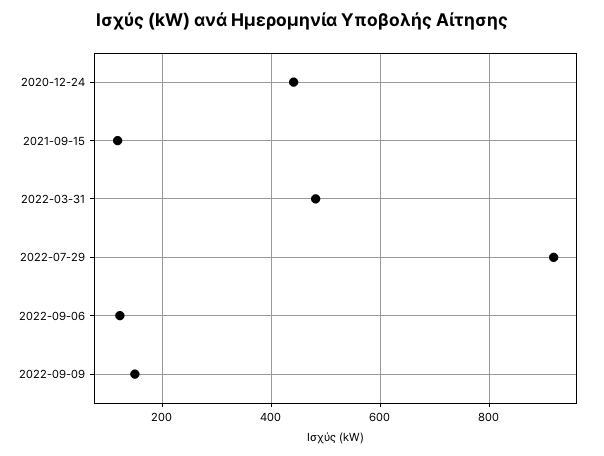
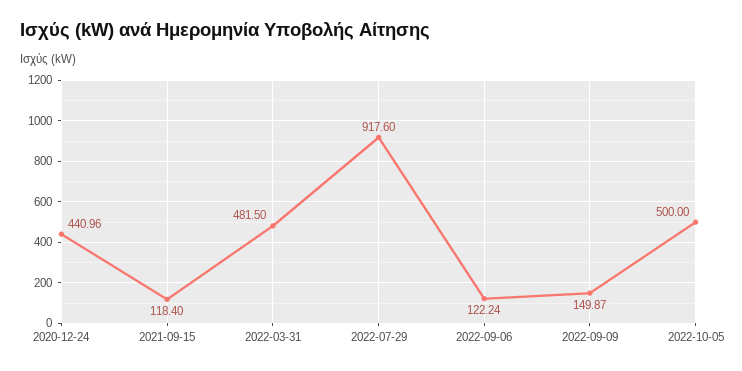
2022-10-05: none -> 500

